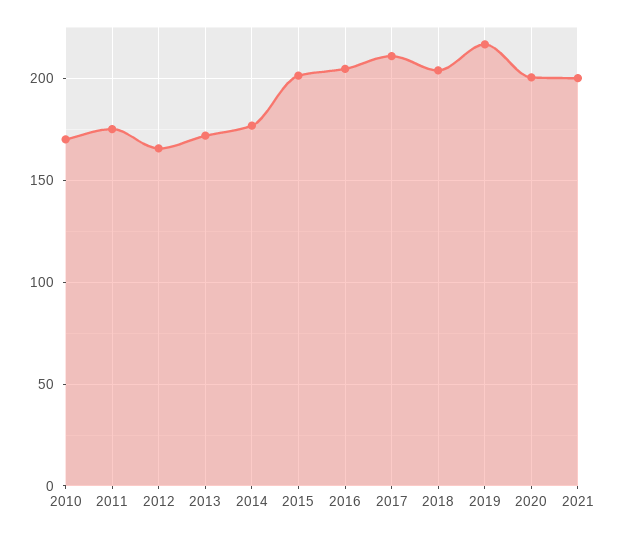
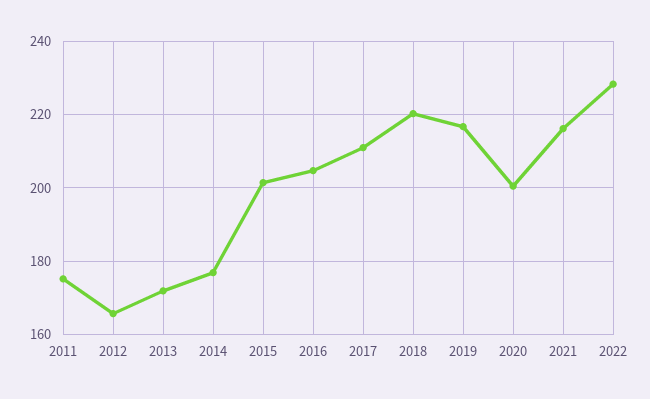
2010: 170 -> none
2018: 205 -> 220
2021: 200 -> 216
2022: none -> 228

